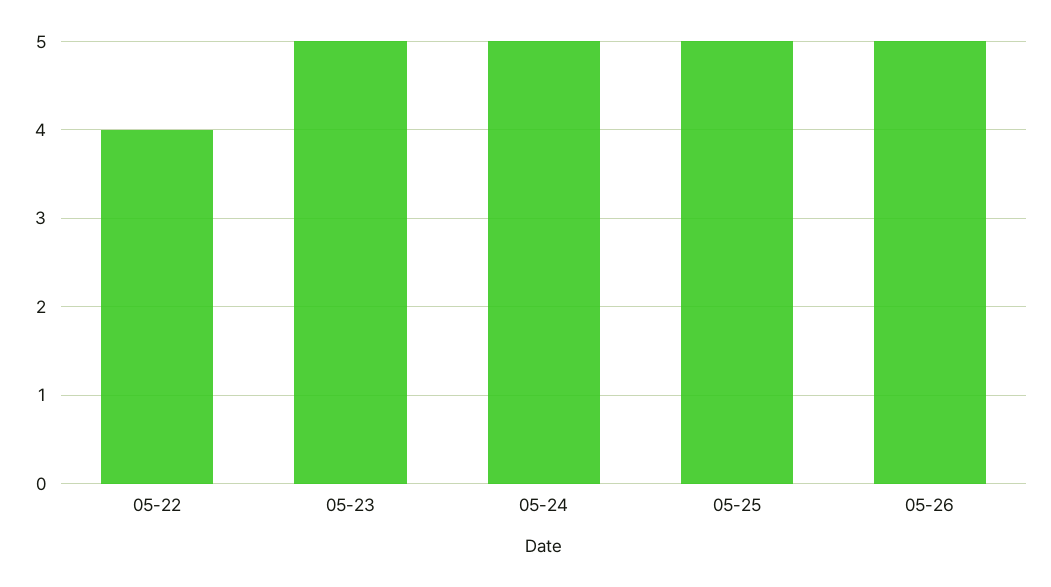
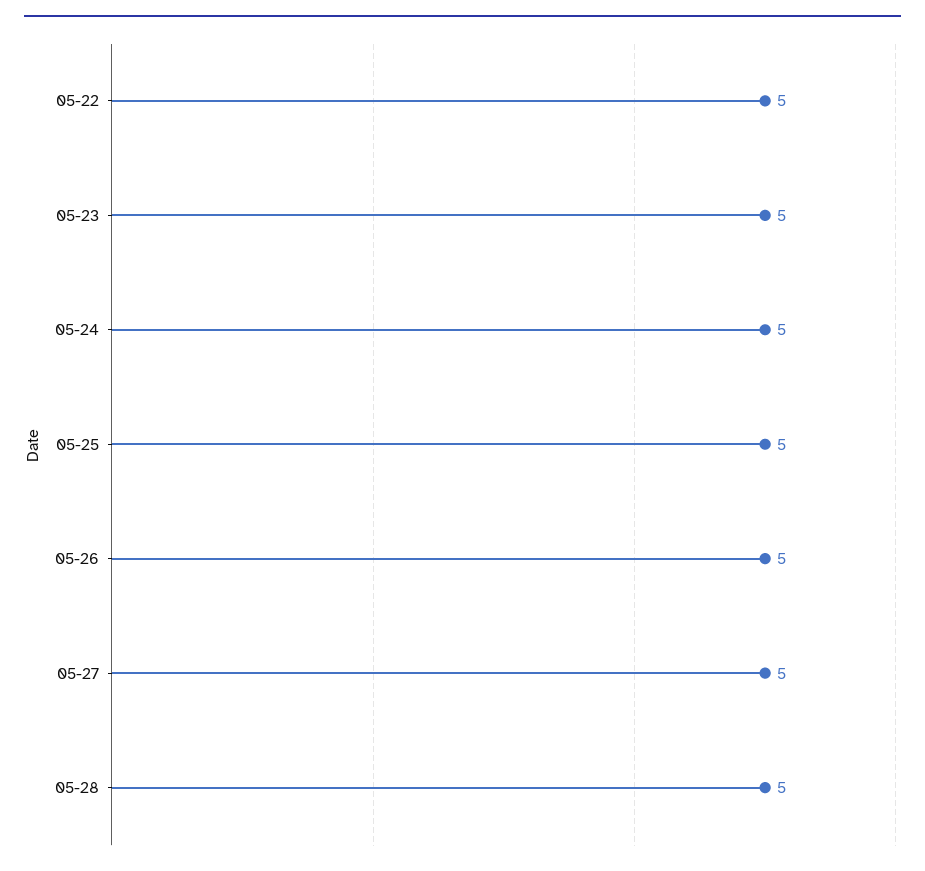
05-22: 4 -> 5
05-27: none -> 5
05-28: none -> 5

